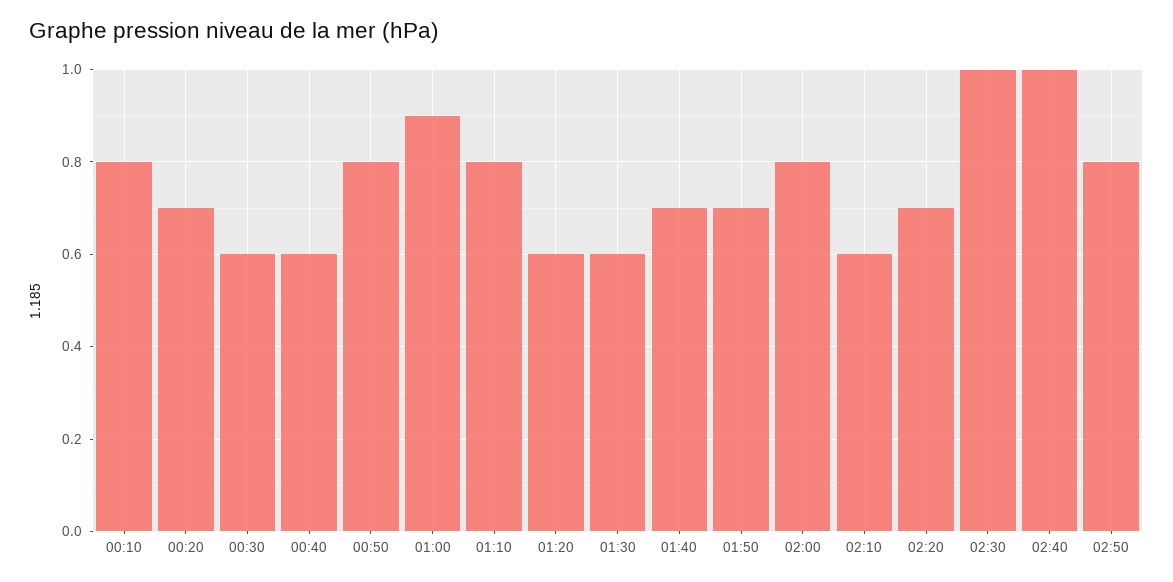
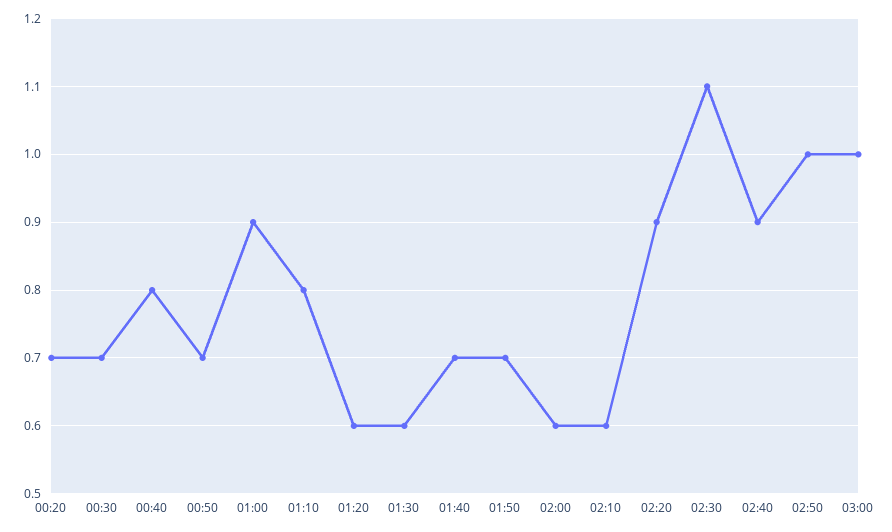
00:10: 0.8 -> none
00:30: 0.6 -> 0.7
00:40: 0.6 -> 0.8
00:50: 0.8 -> 0.7
02:00: 0.8 -> 0.6
02:20: 0.7 -> 0.9
02:30: 1 -> 1.1
02:40: 1 -> 0.9
02:50: 0.8 -> 1
03:00: none -> 1

